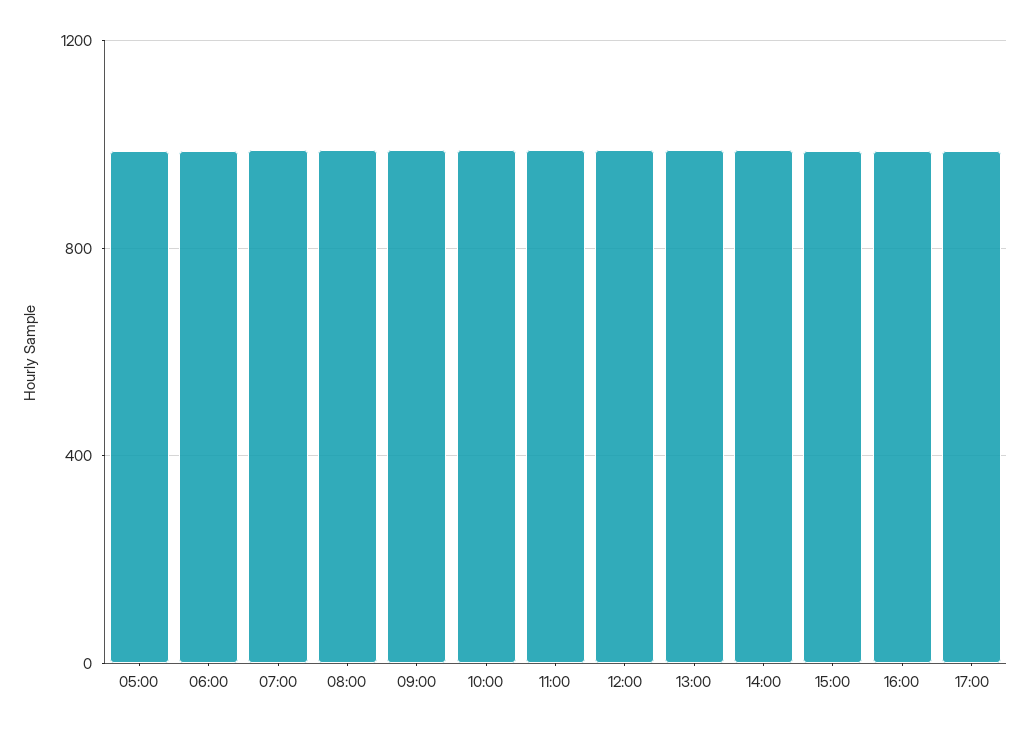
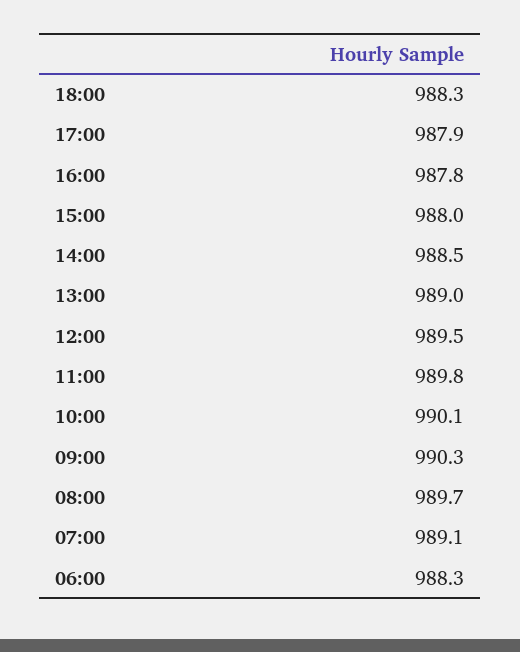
05:00: 1000 -> none
18:00: none -> 988.3

